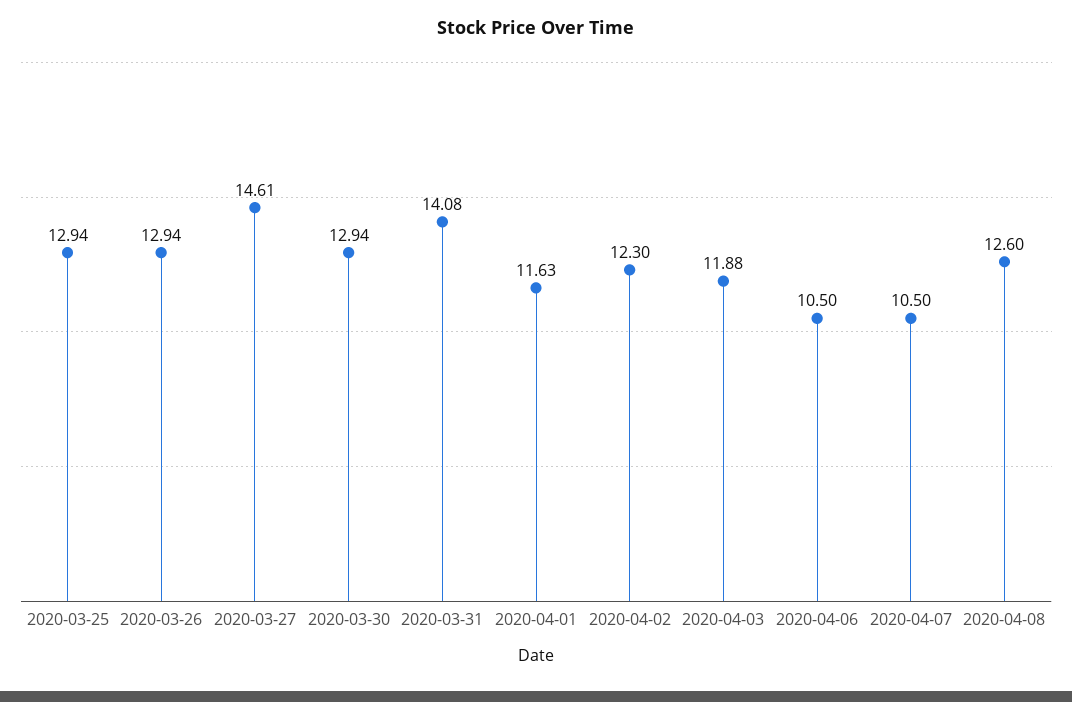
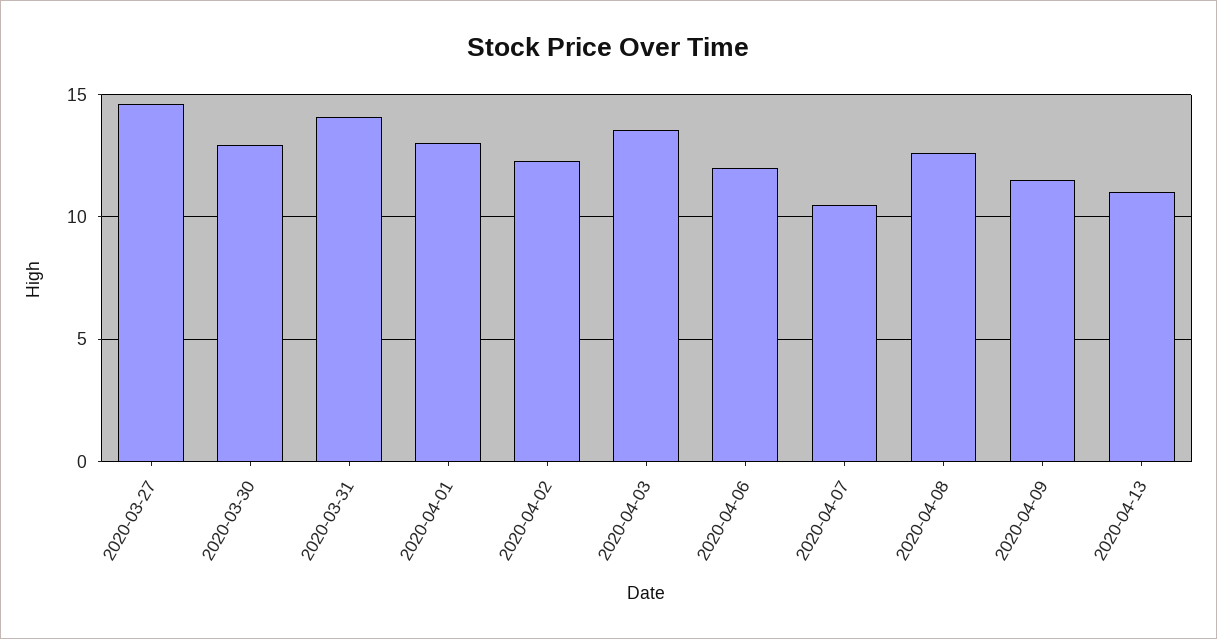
2020-03-25: 12.94 -> none
2020-03-26: 12.94 -> none
2020-04-01: 11.63 -> 13
2020-04-03: 11.88 -> 13.5
2020-04-06: 10.5 -> 12
2020-04-09: none -> 11.5
2020-04-13: none -> 11

